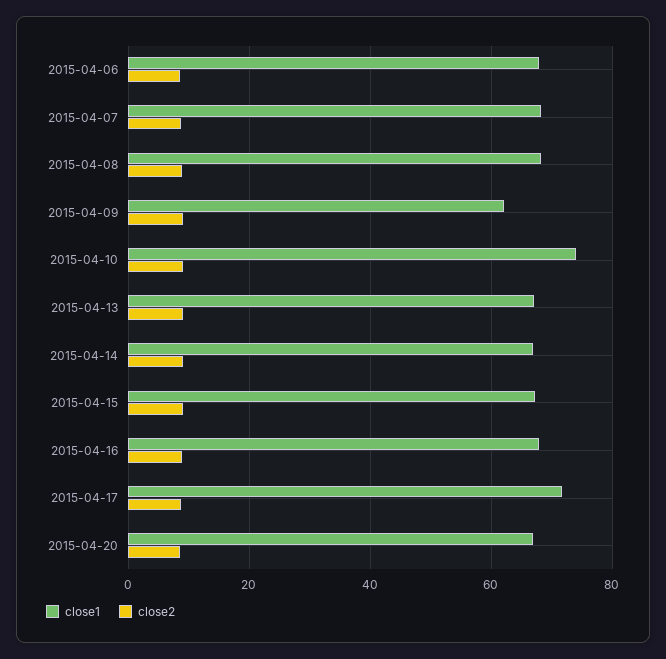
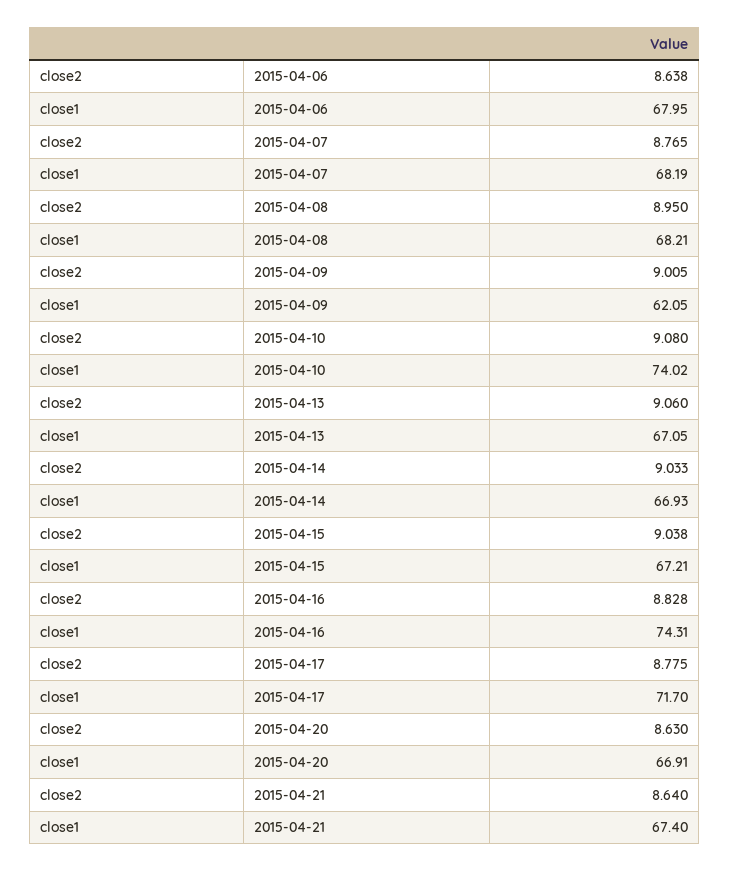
close1, 2015-04-16: 68 -> 74.31
close2, 2015-04-21: none -> 8.64
close1, 2015-04-21: none -> 67.4

